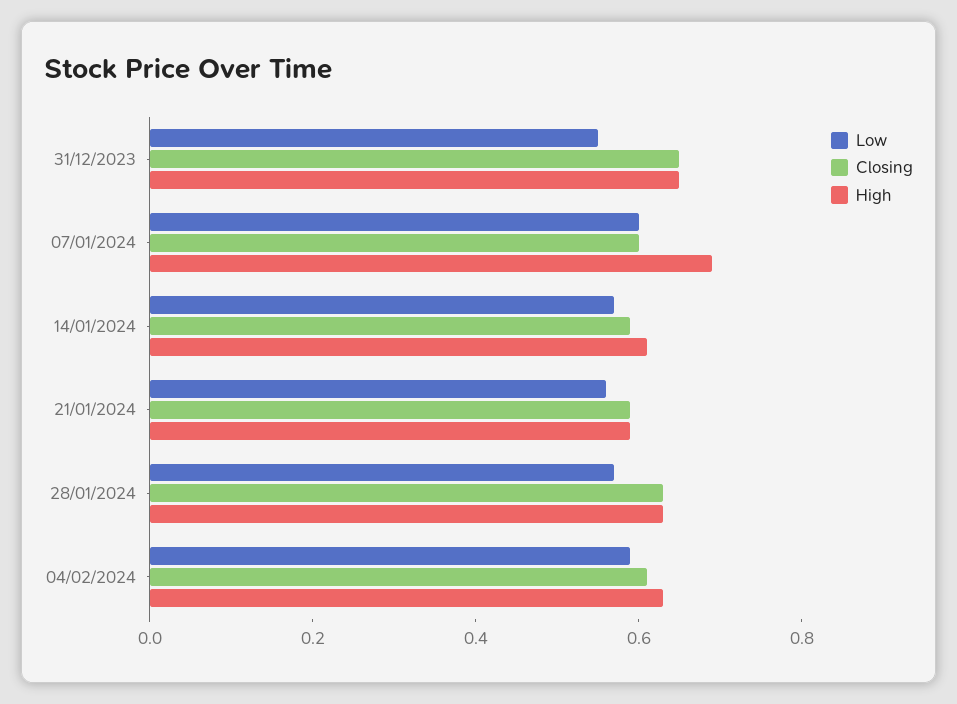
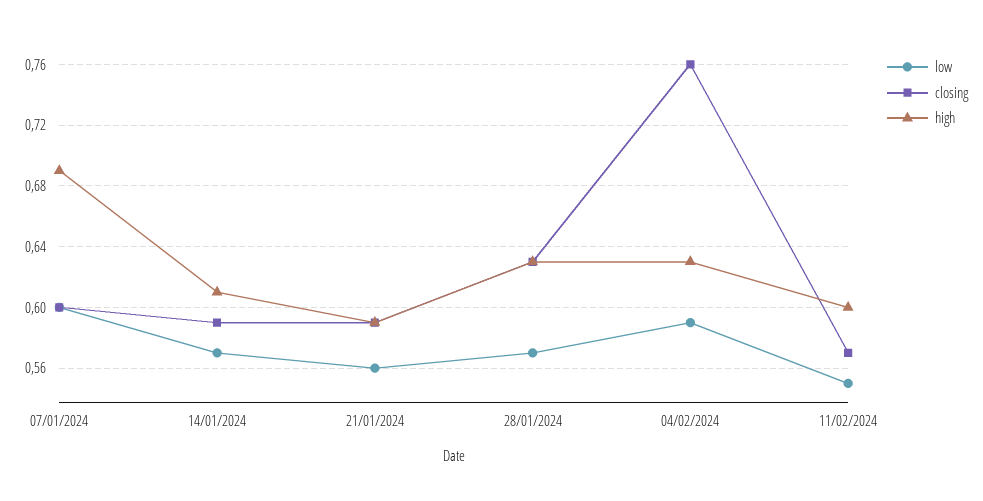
Low, 31/12/2023: 0.55 -> none
Closing, 31/12/2023: 0.65 -> none
High, 31/12/2023: 0.65 -> none
Closing, 04/02/2024: 0.6 -> 0.76
Low, 11/02/2024: none -> 0.55
Closing, 11/02/2024: none -> 0.57
High, 11/02/2024: none -> 0.6

